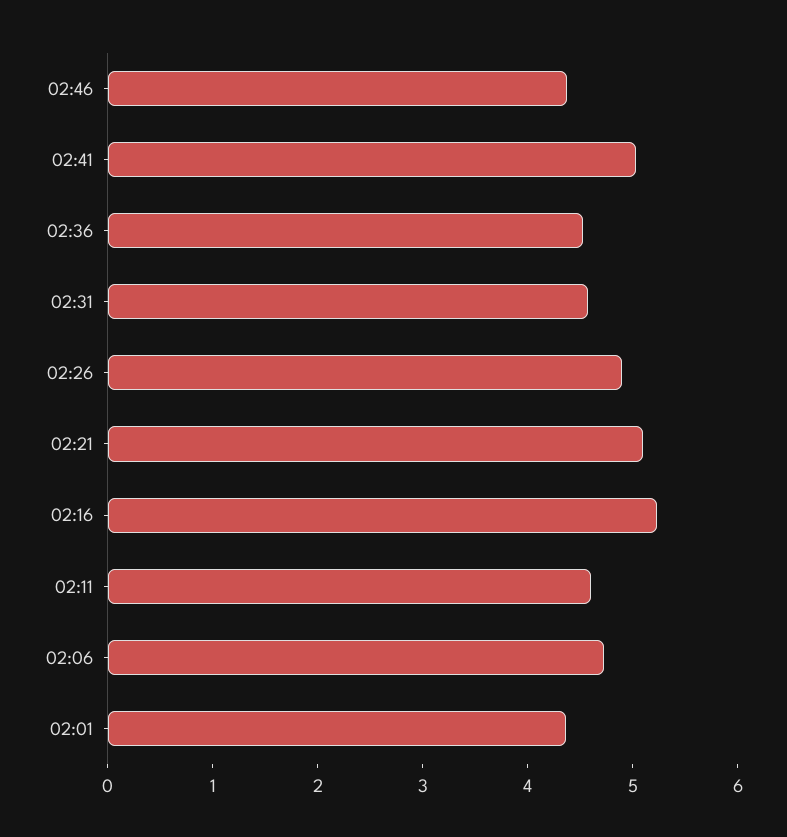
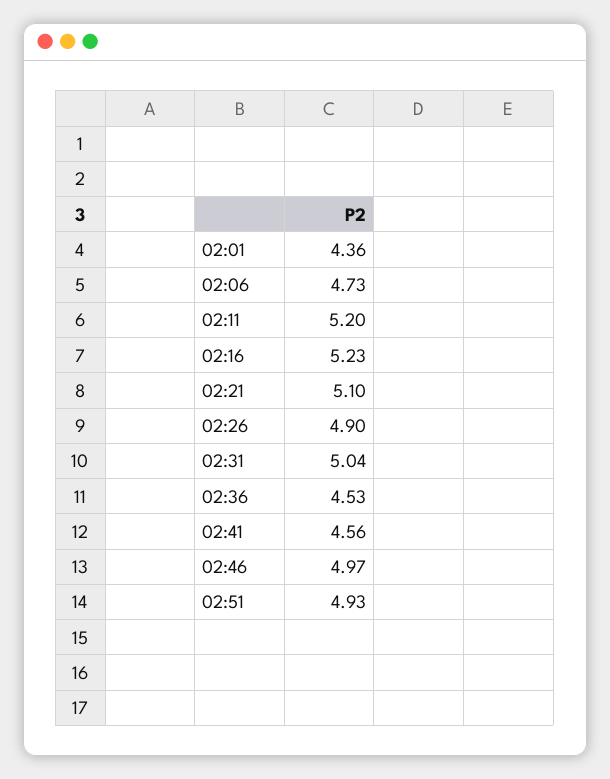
02:46: 4.4 -> 4.97
02:41: 5 -> 4.56
02:31: 4.6 -> 5.04
02:11: 4.6 -> 5.2
02:51: none -> 4.93

